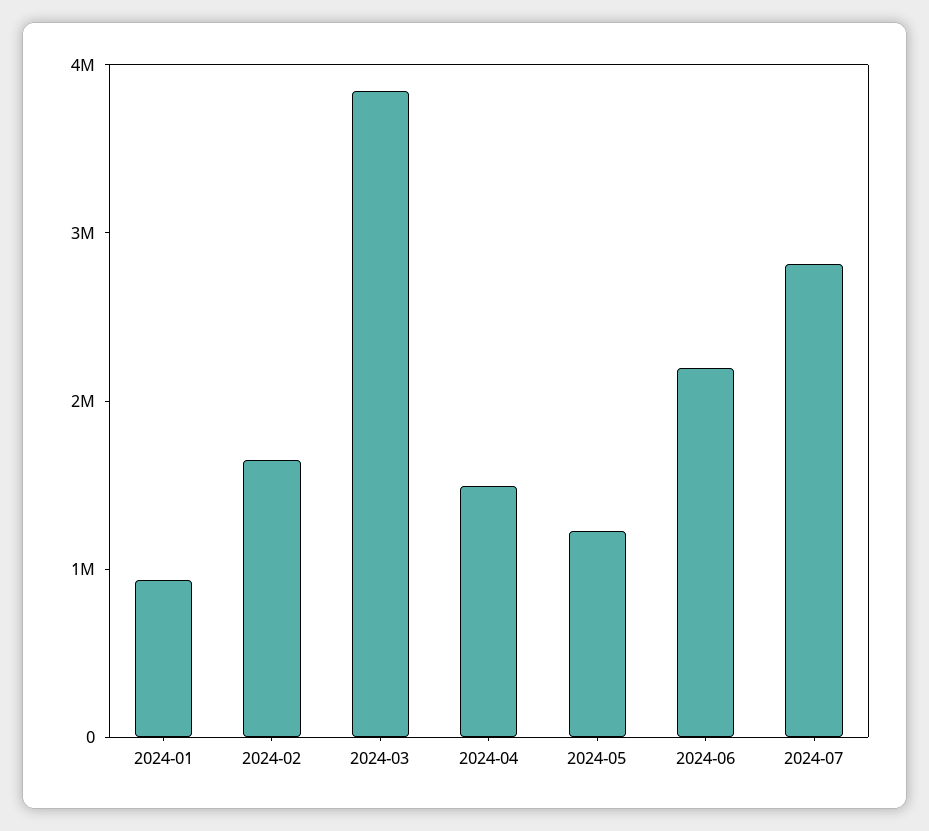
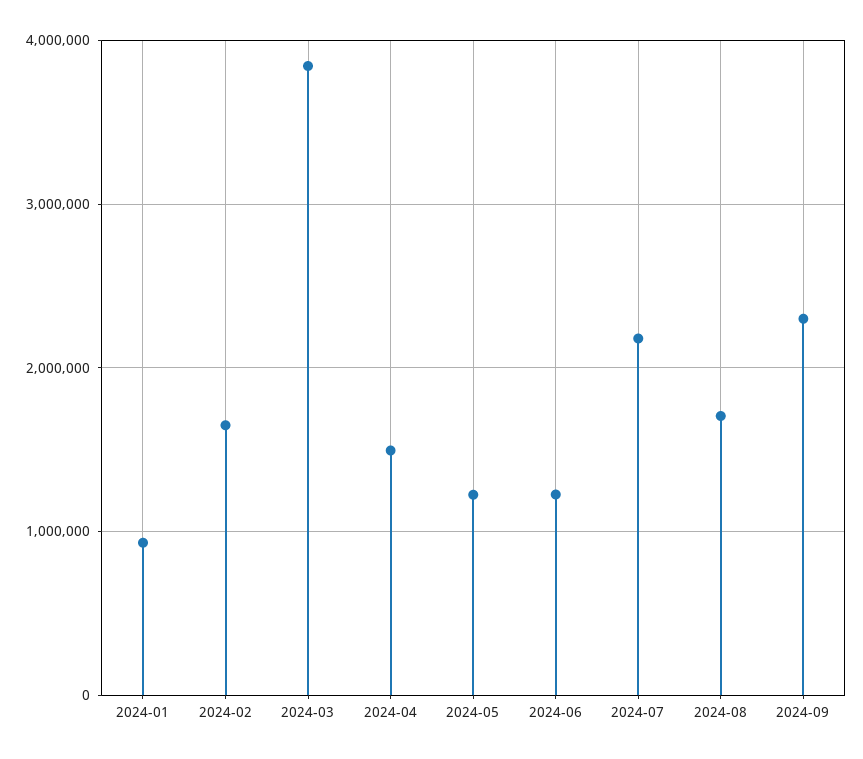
2024-06: 2200000 -> 1200000
2024-07: 2800000 -> 2200000
2024-08: none -> 1700000
2024-09: none -> 2300000

